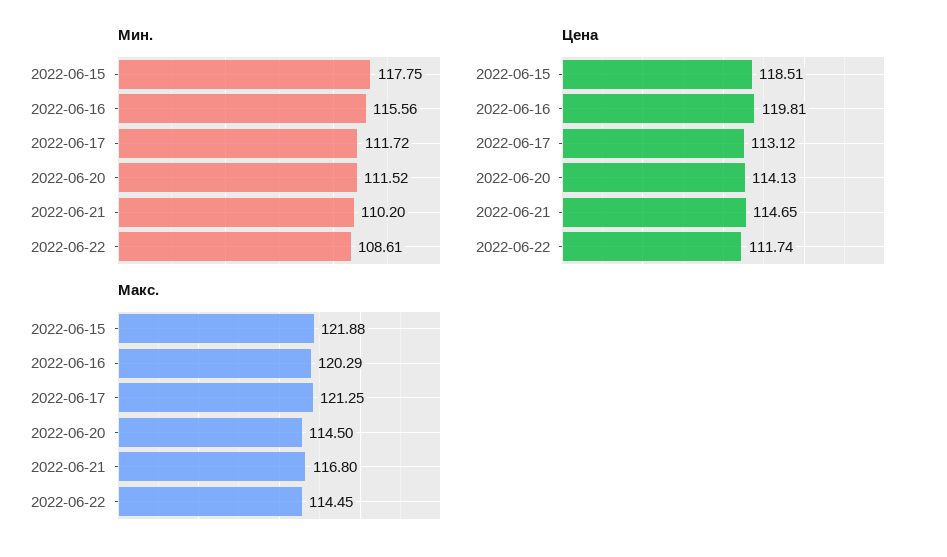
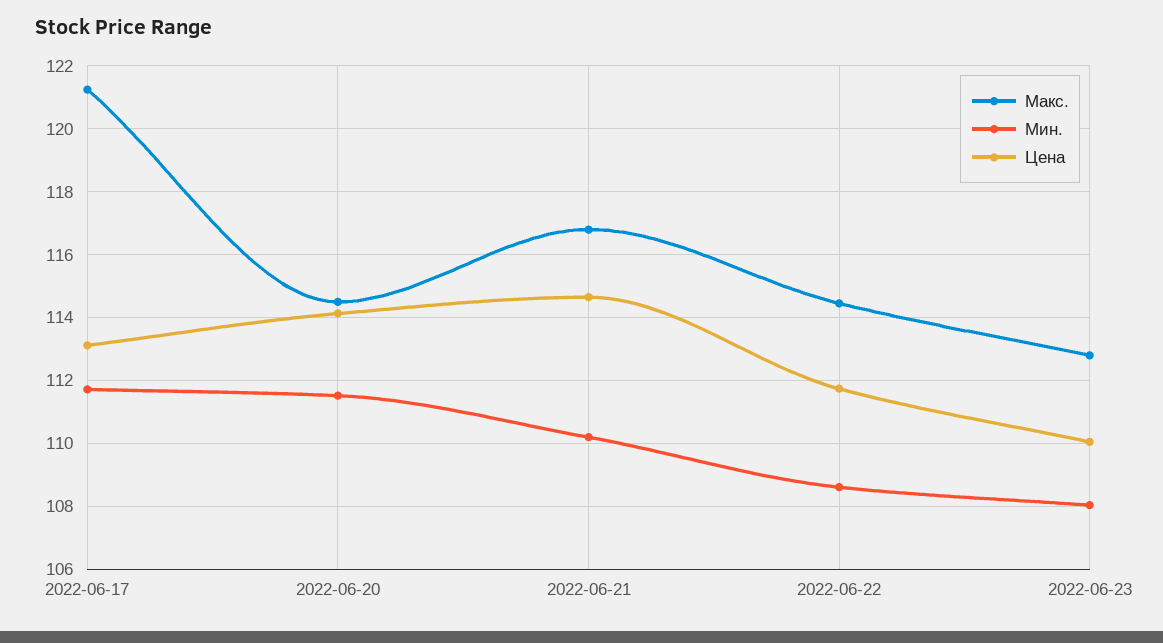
Мин., 2022-06-15: 117.75 -> none
Мин., 2022-06-16: 115.56 -> none
Цена, 2022-06-15: 118.51 -> none
Цена, 2022-06-16: 119.81 -> none
Макс., 2022-06-15: 121.88 -> none
Макс., 2022-06-16: 120.29 -> none
Макс., 2022-06-23: none -> 112.8
Мин., 2022-06-23: none -> 108
Цена, 2022-06-23: none -> 110

